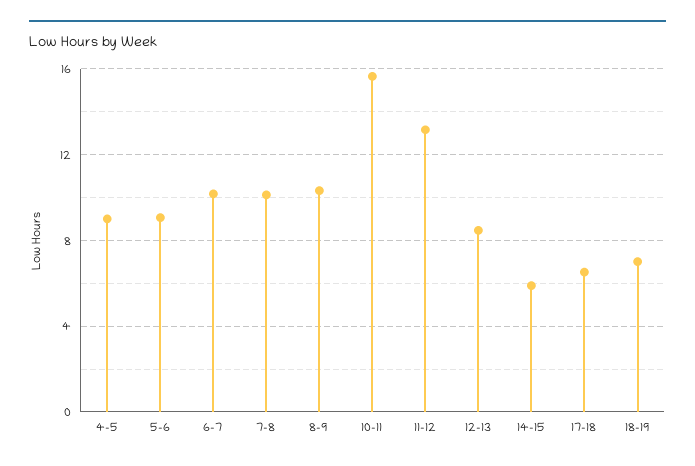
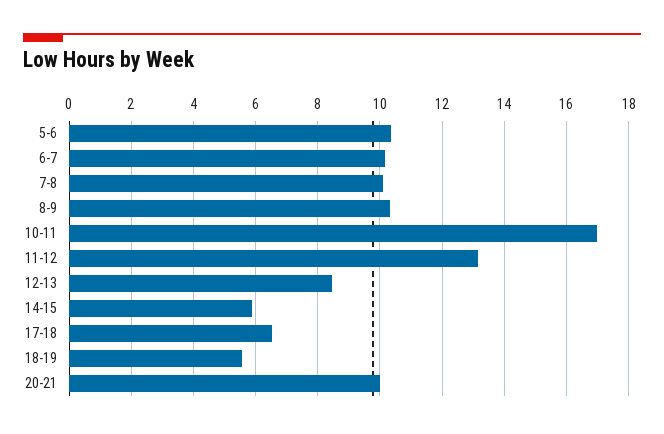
4-5: 9 -> none
5-6: 9 -> 10.4
10-11: 15.5 -> 17
18-19: 7 -> 5.6
20-21: none -> 10

